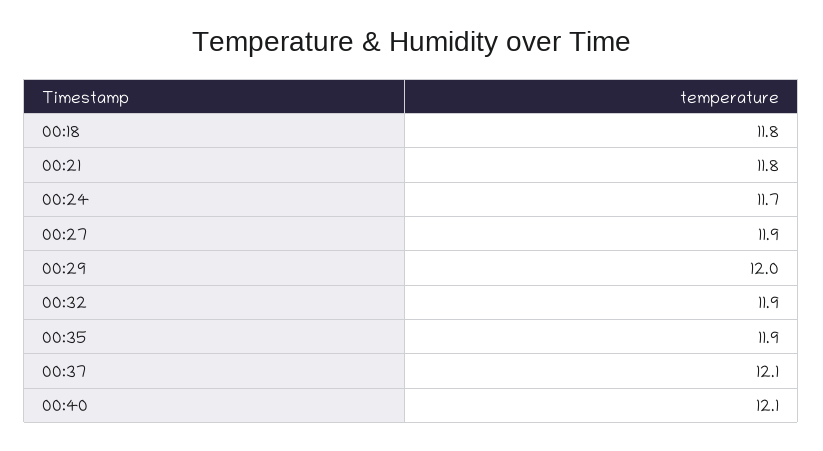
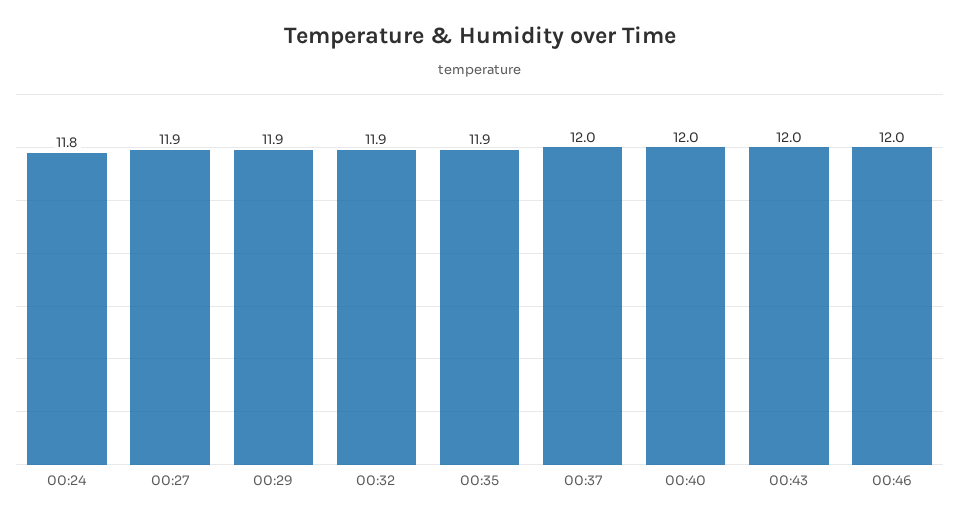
00:18: 11.8 -> none
00:21: 11.8 -> none
00:24: 11.7 -> 11.8
00:29: 12 -> 11.9
00:37: 12.1 -> 12
00:40: 12.1 -> 12
00:43: none -> 12
00:46: none -> 12

